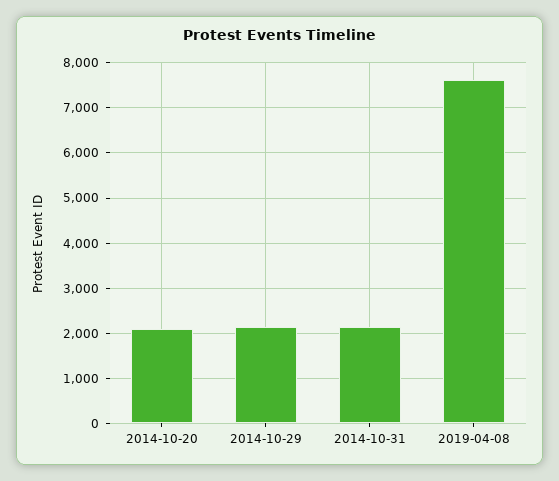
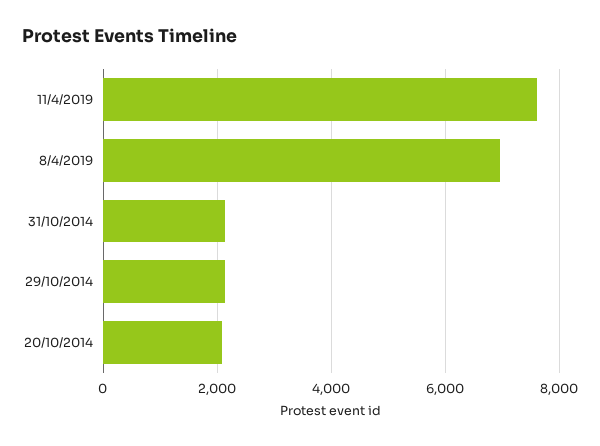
2019-04-08: 7600 -> 7000
11/4/2019: none -> 7600

